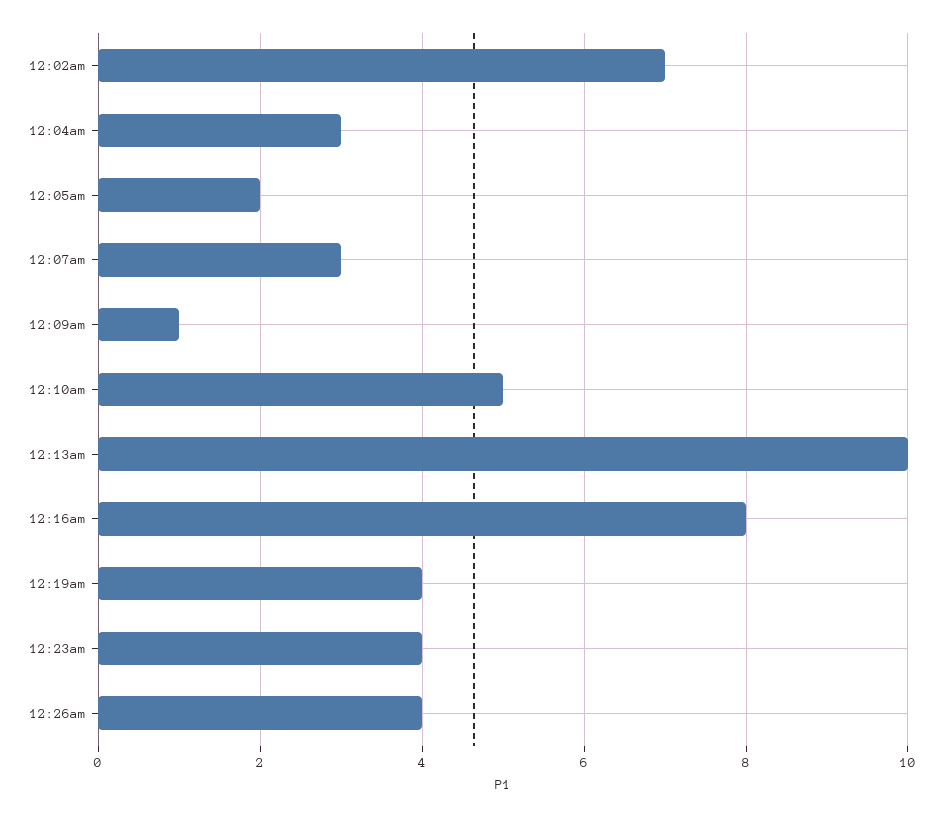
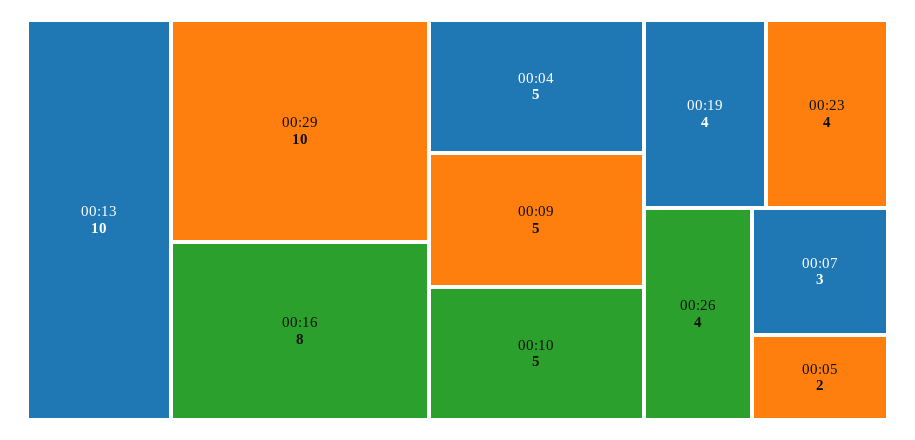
12:02am: 7 -> none
12:04am: 3 -> 5
12:09am: 1 -> 5
00:29: none -> 10

